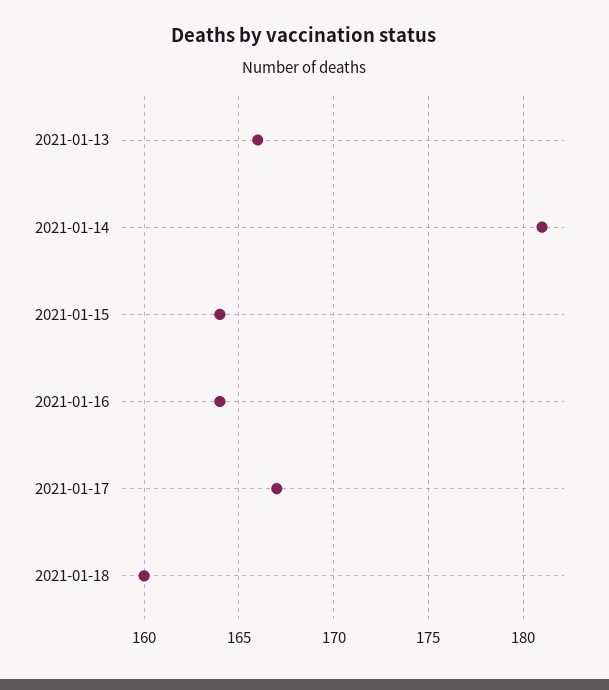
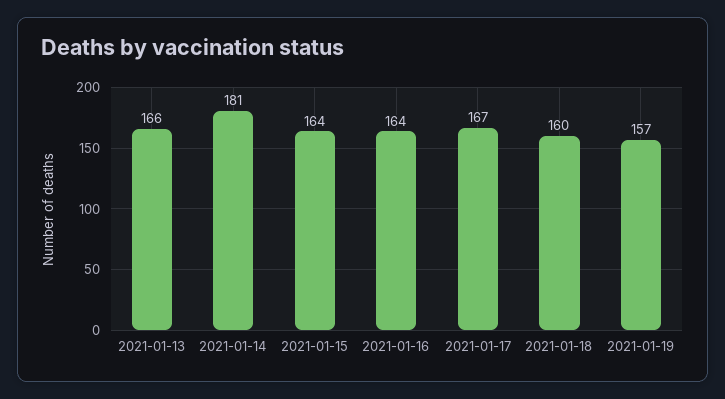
2021-01-19: none -> 157

